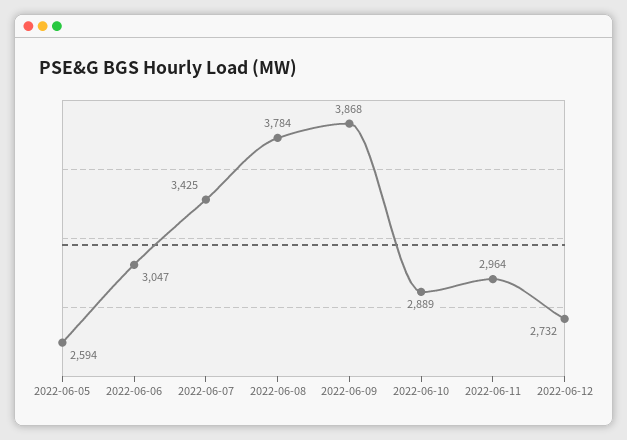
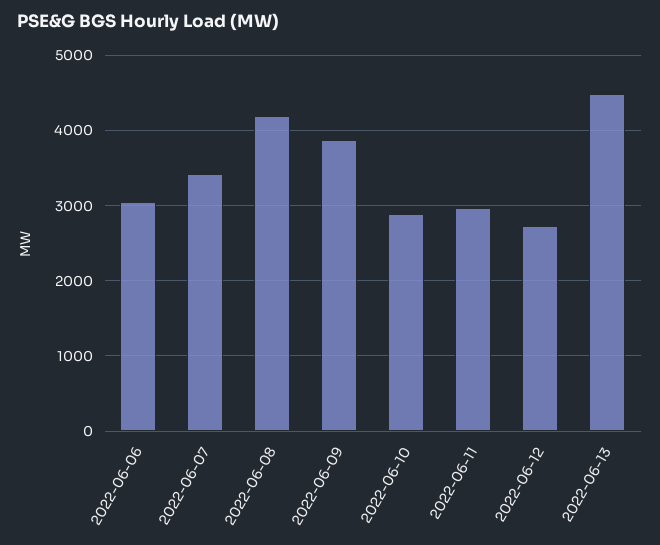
2022-06-05: 2594 -> none
2022-06-08: 3784 -> 4200
2022-06-13: none -> 4500

